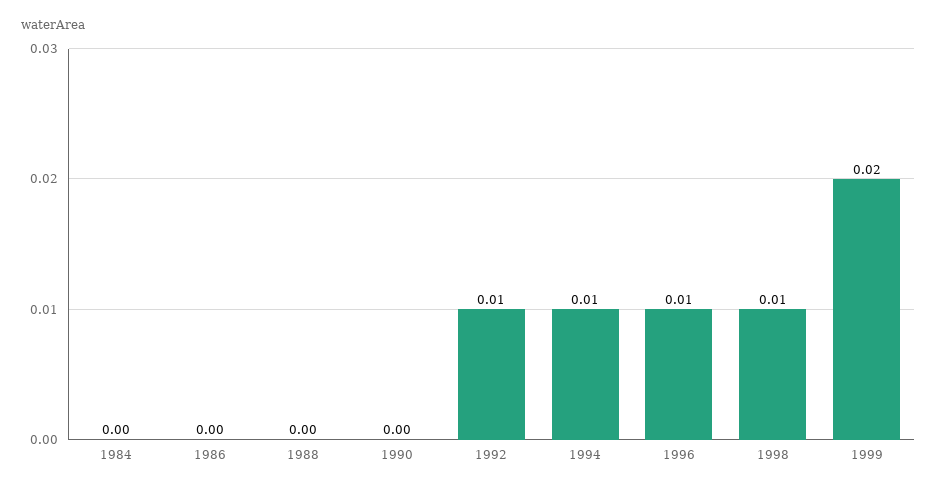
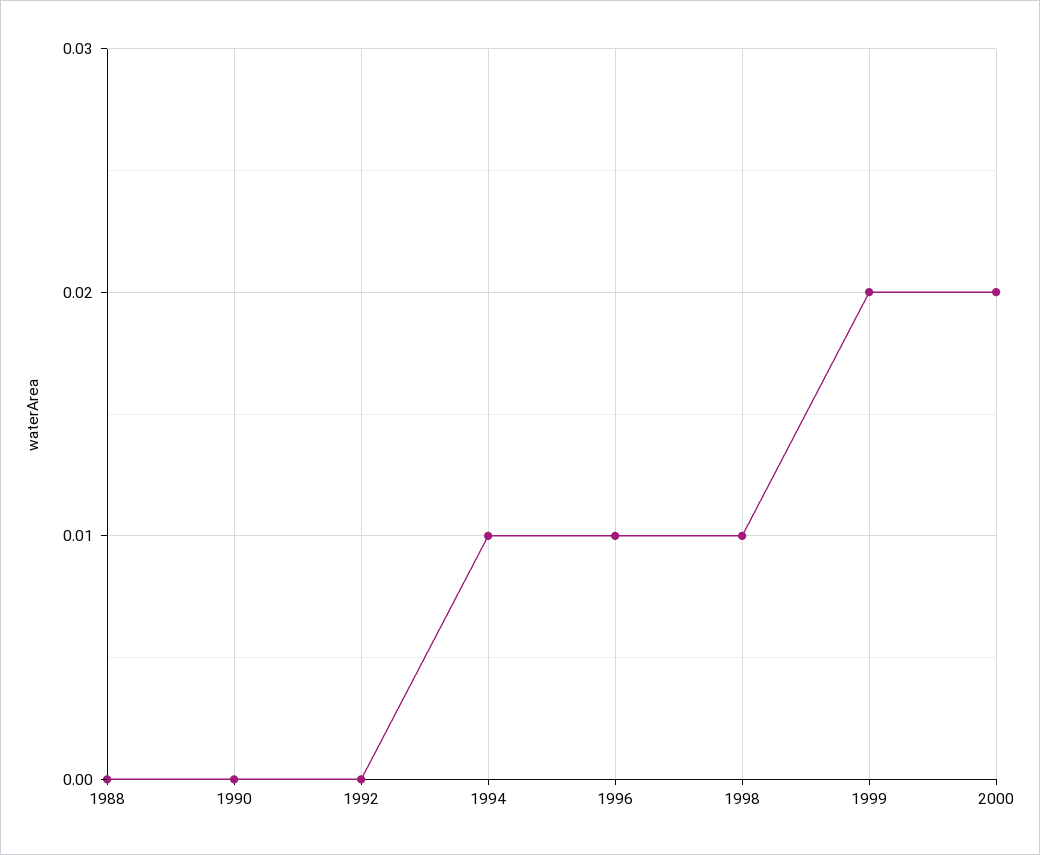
1984: 0 -> none
1986: 0 -> none
1992: 0.01 -> 0
2000: none -> 0.02

